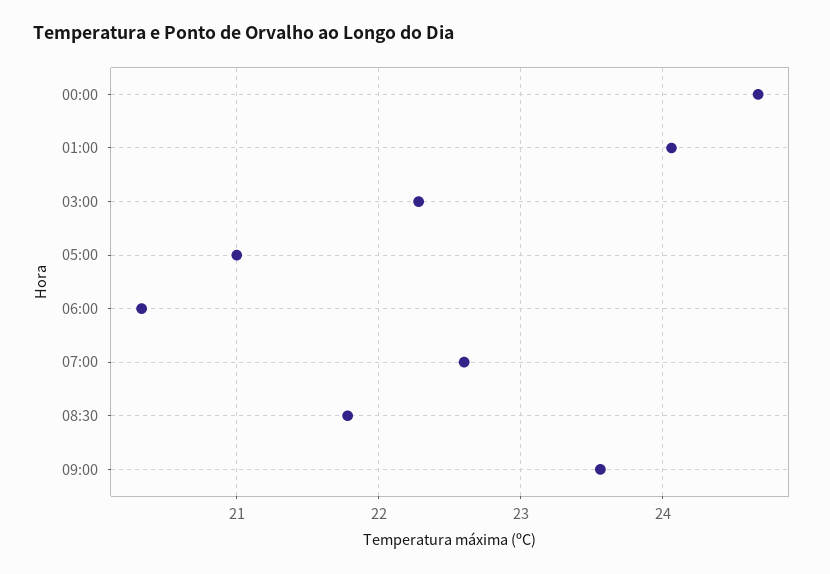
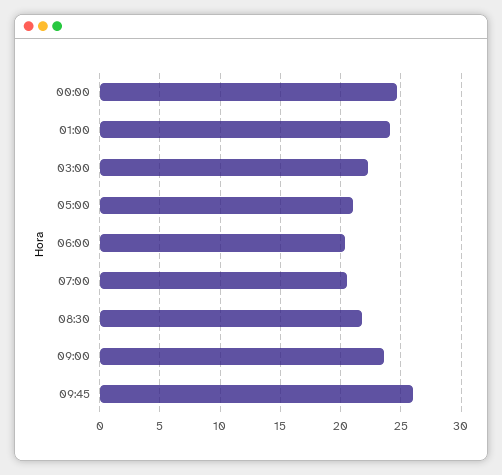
07:00: 22.6 -> 20.5
09:45: none -> 26

